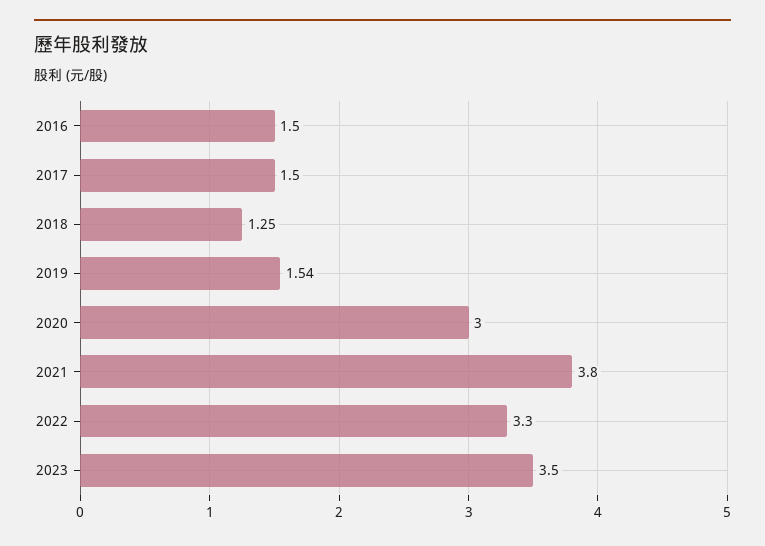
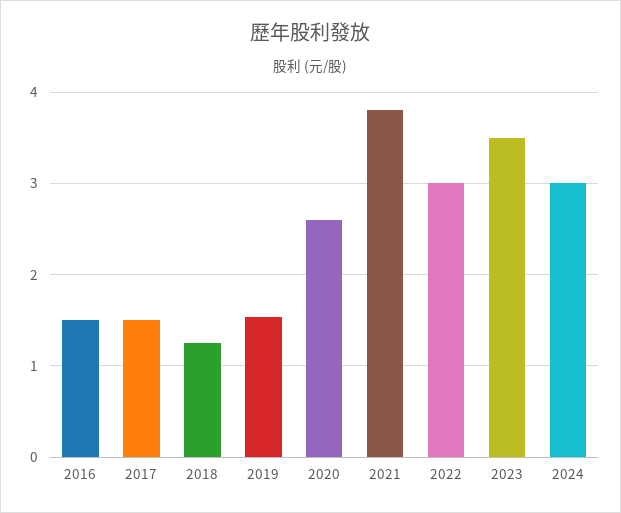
2020: 3 -> 2.6
2022: 3.3 -> 3
2024: none -> 3

